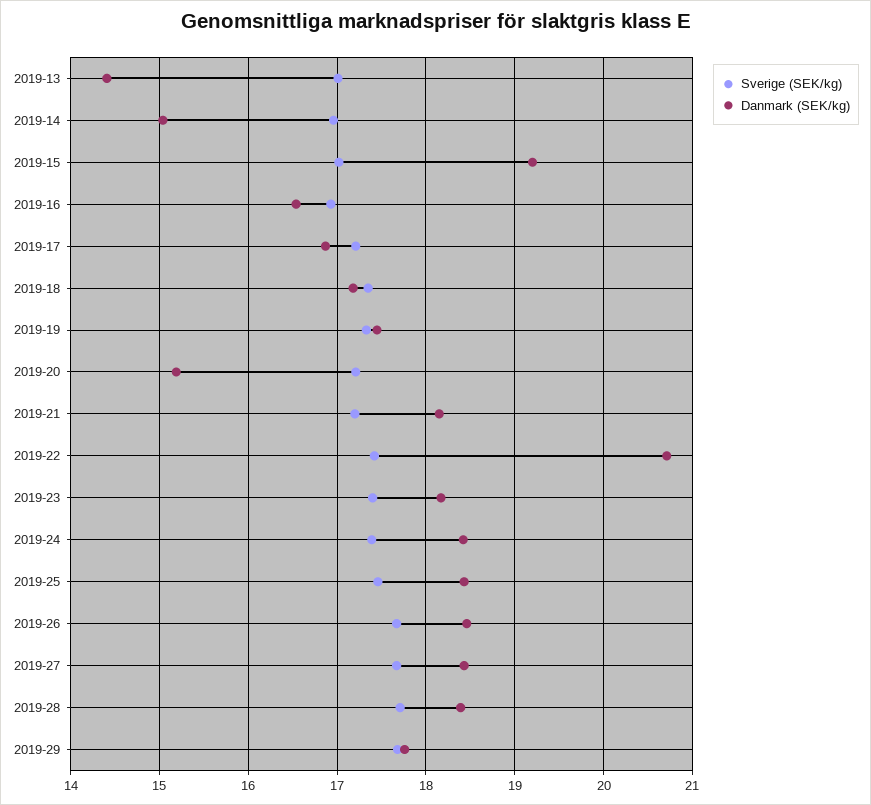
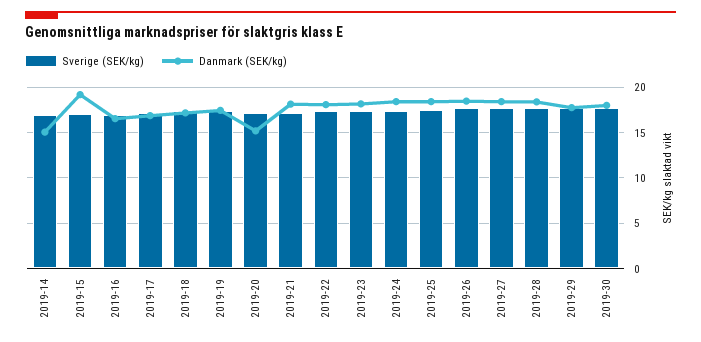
Sverige (SEK/kg), 2019-13: 17 -> none
Danmark (SEK/kg), 2019-13: 14.4 -> none
Danmark (SEK/kg), 2019-22: 20.7 -> 18
Sverige (SEK/kg), 2019-30: none -> 18
Danmark (SEK/kg), 2019-30: none -> 18

